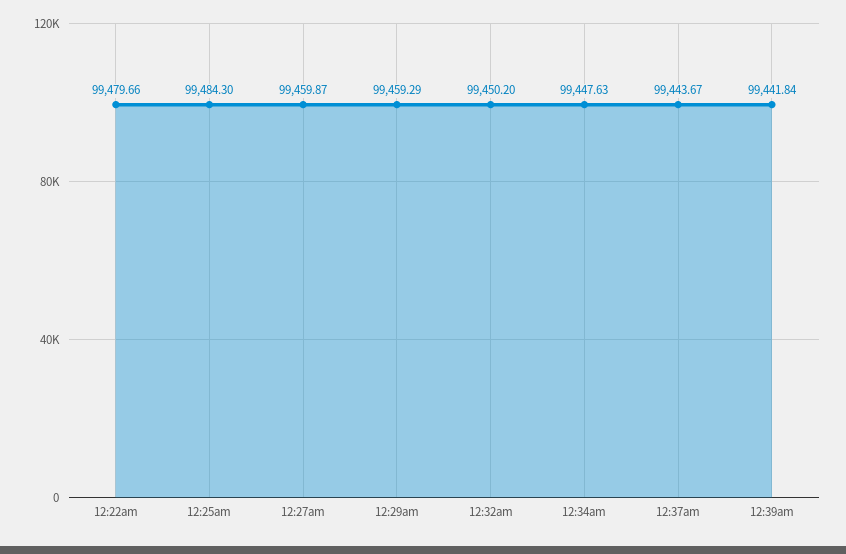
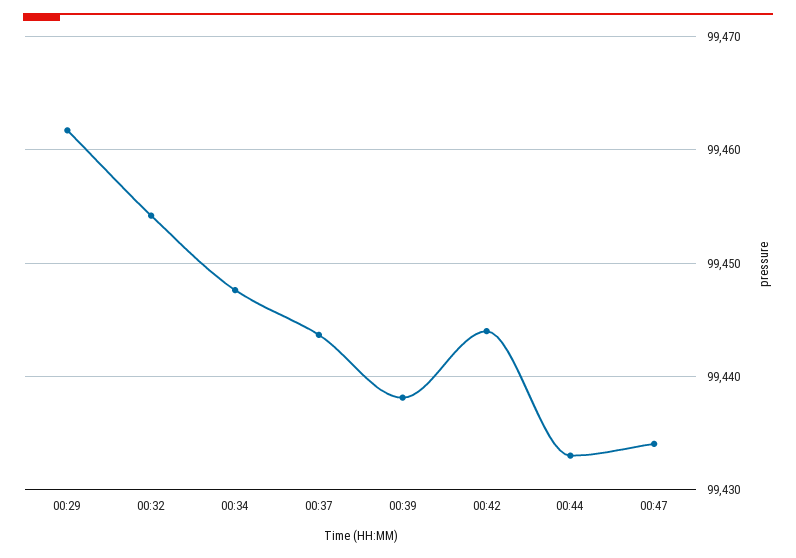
12:22am: 99479.66 -> none
12:25am: 99484.3 -> none
12:27am: 99459.87 -> none
12:29am: 99459.29 -> 99462
12:32am: 99450.2 -> 99454
12:39am: 99441.84 -> 99438
00:42: none -> 99444
00:44: none -> 99433
00:47: none -> 99434

